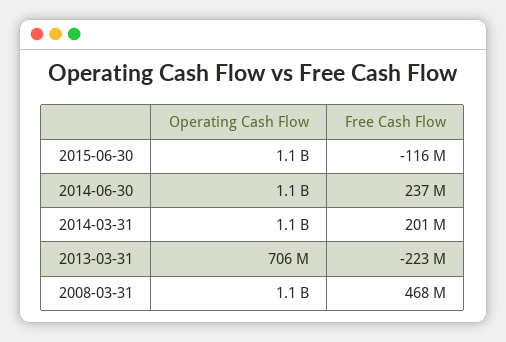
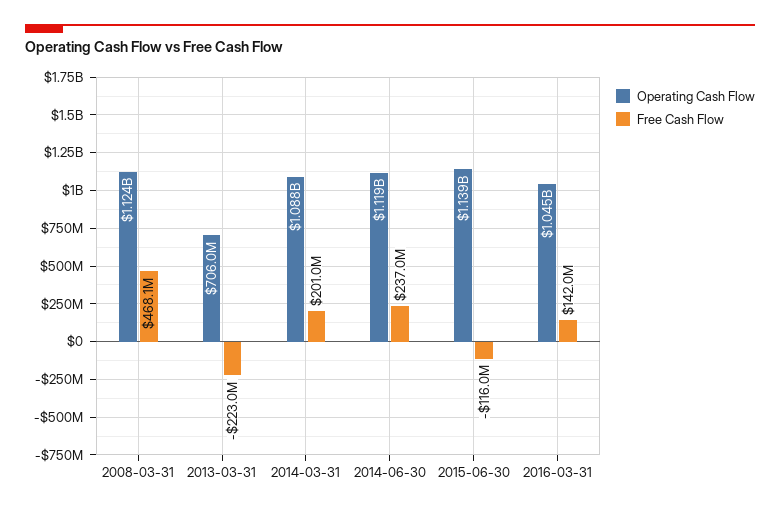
Operating Cash Flow, 2016-03-31: none -> 1045000000
Free Cash Flow, 2016-03-31: none -> 142000000

